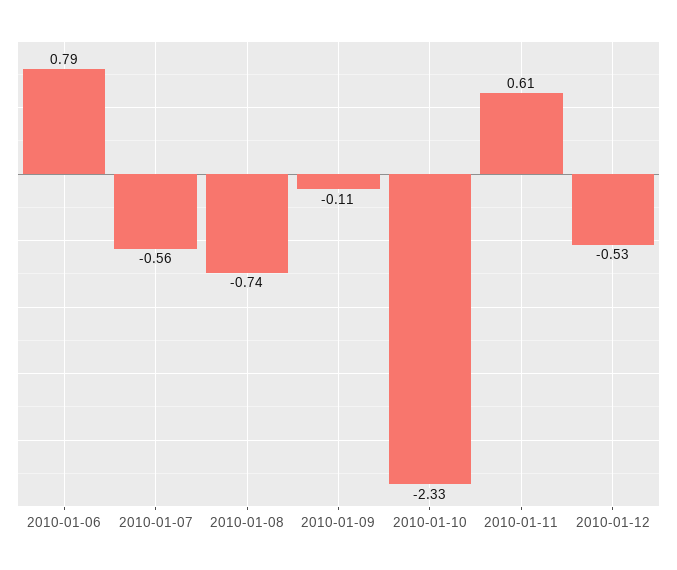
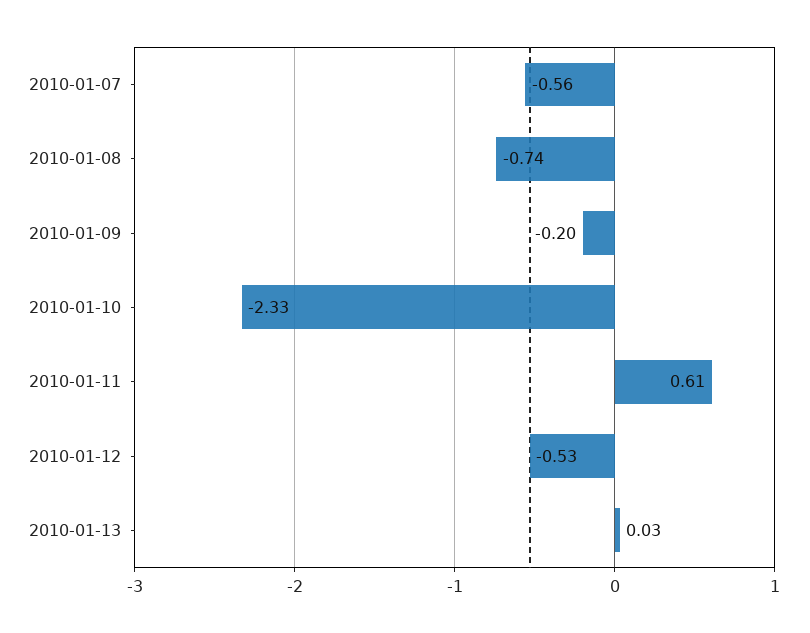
2010-01-06: 0.79 -> none
2010-01-09: -0.11 -> -0.2
2010-01-13: none -> 0.03

